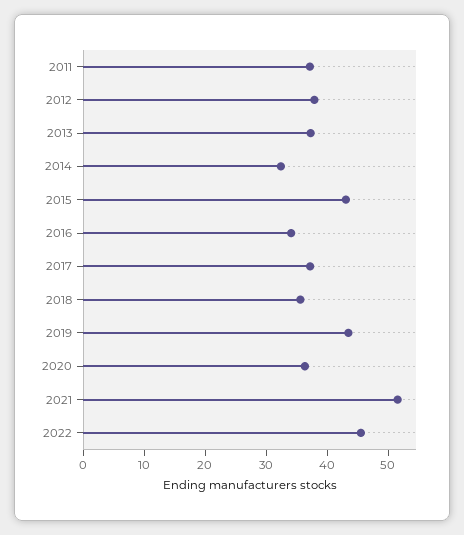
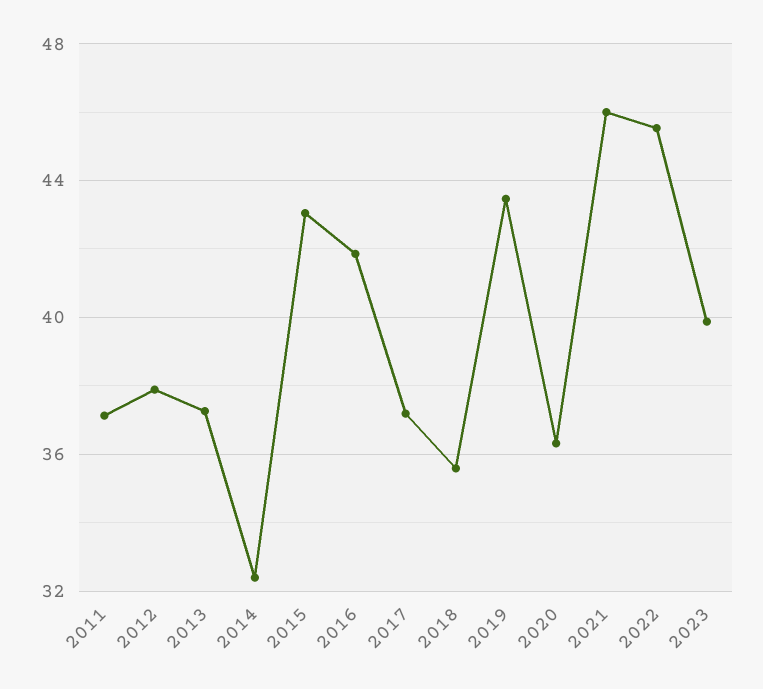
2016: 34 -> 42
2021: 52 -> 46
2023: none -> 40

